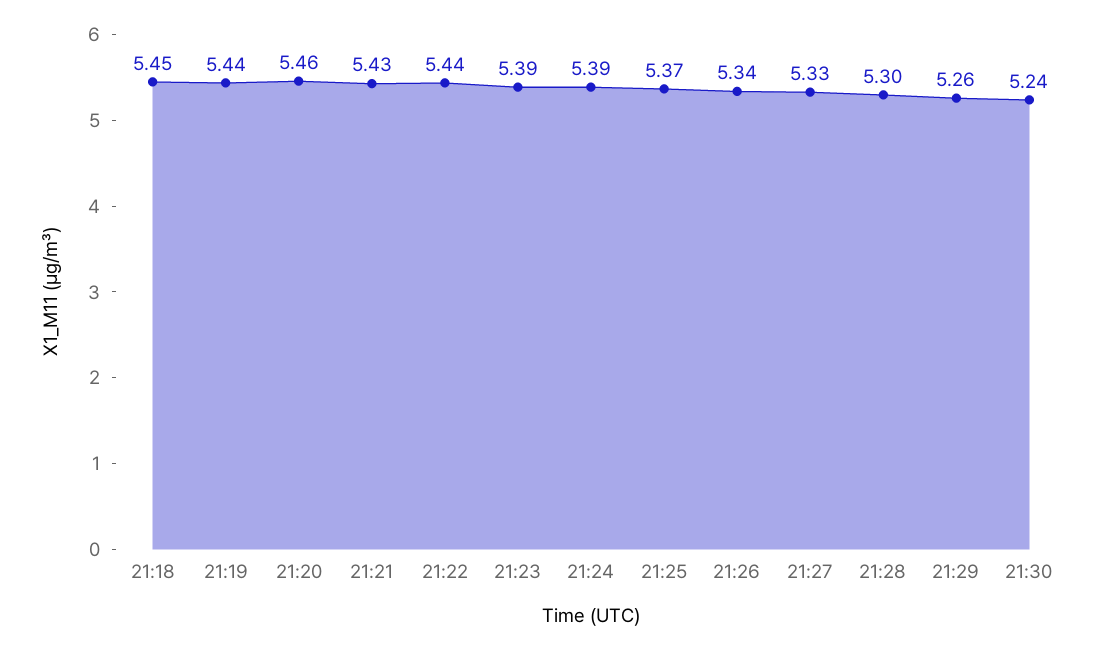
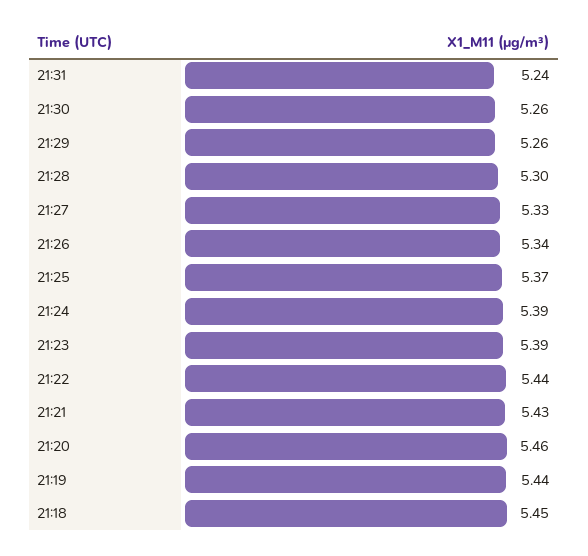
21:30: 5.24 -> 5.26
21:31: none -> 5.24

